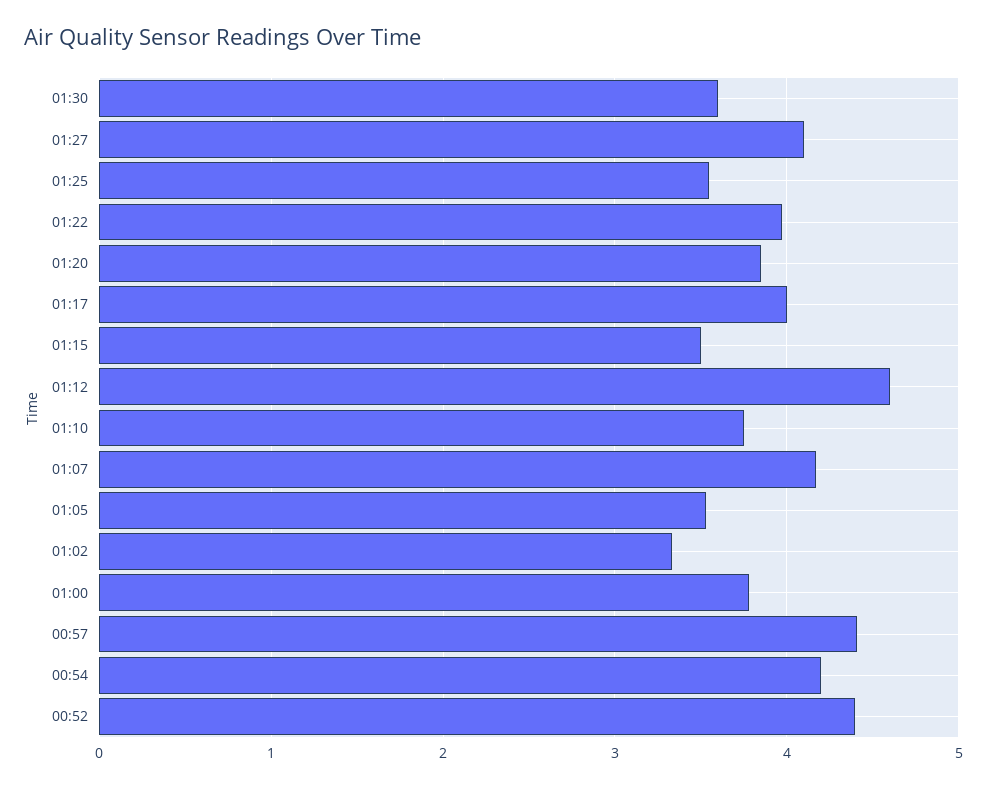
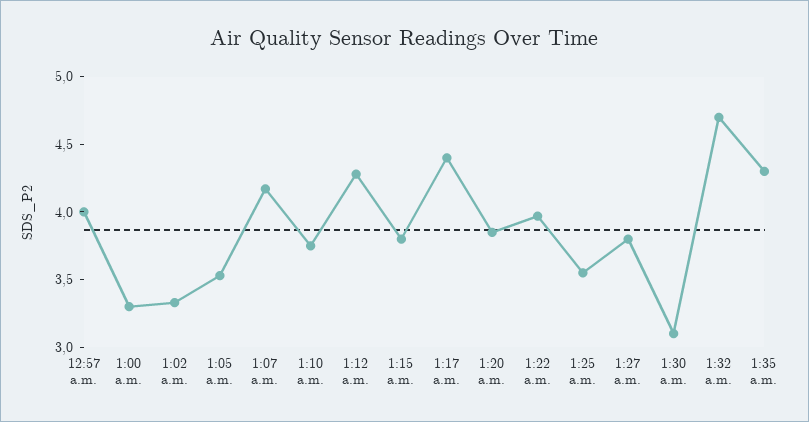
01:30: 3.6 -> 3.1
01:27: 4.1 -> 3.8
01:17: 4 -> 4.4
01:15: 3.5 -> 3.8
01:12: 4.6 -> 4.3
01:00: 3.8 -> 3.3
00:57: 4.4 -> 4
00:54: 4.2 -> none
00:52: 4.4 -> none
1:32 a.m.: none -> 4.7
1:35 a.m.: none -> 4.3

